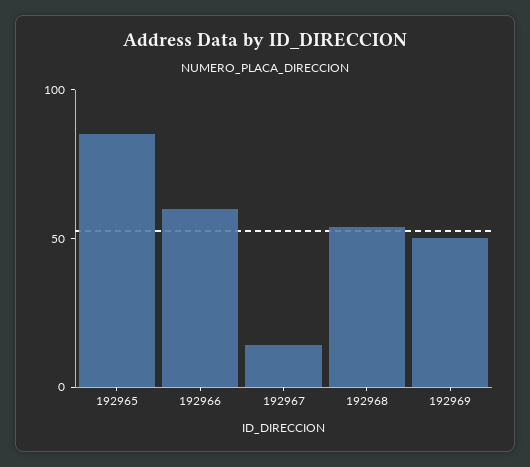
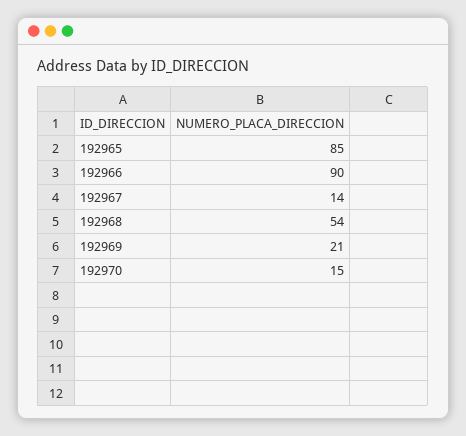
192966: 60 -> 90
192969: 50 -> 21
192970: none -> 15

